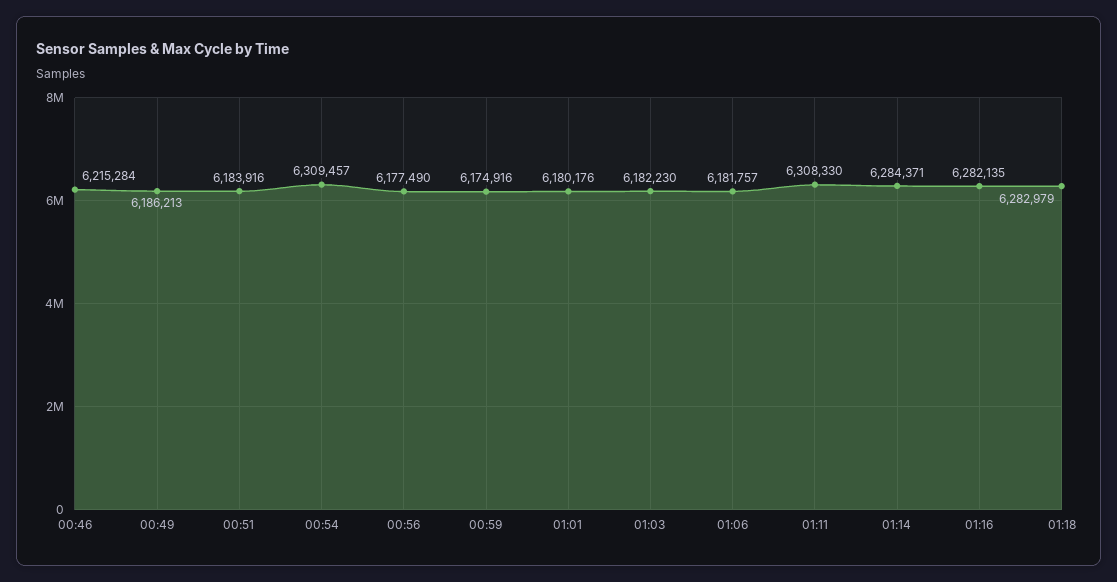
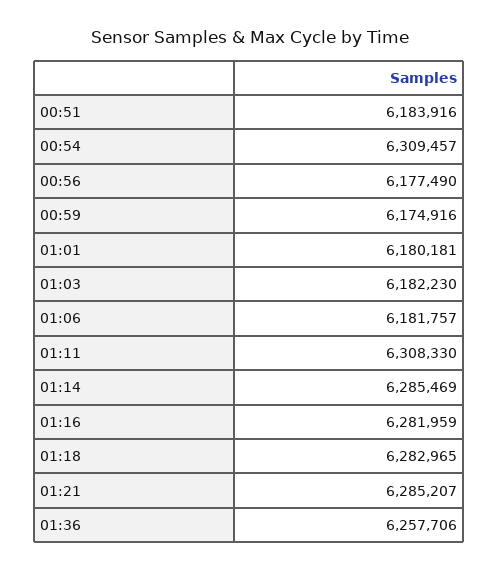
00:46: 6215284 -> none
00:49: 6186213 -> none
01:01: 6180176 -> 6180181
01:14: 6284371 -> 6285469
01:16: 6282135 -> 6281959
01:18: 6282979 -> 6282965
01:21: none -> 6285207
01:36: none -> 6257706

